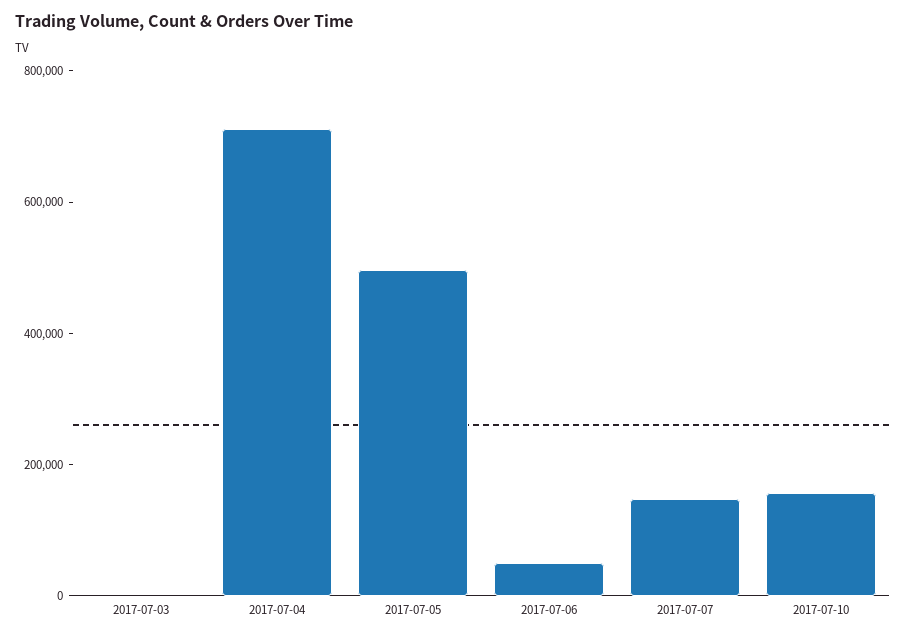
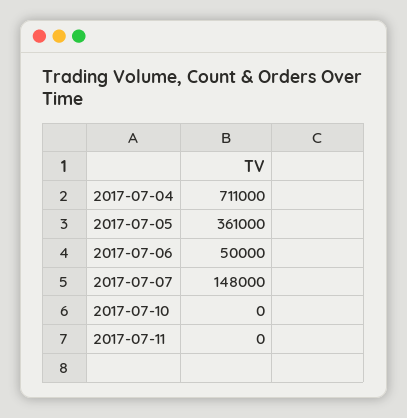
2017-07-03: 0 -> none
2017-07-05: 500000 -> 361000
2017-07-10: 150000 -> 0
2017-07-11: none -> 0

